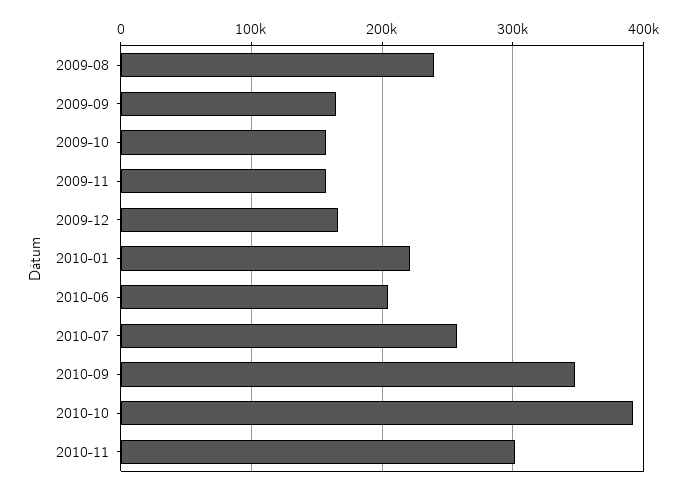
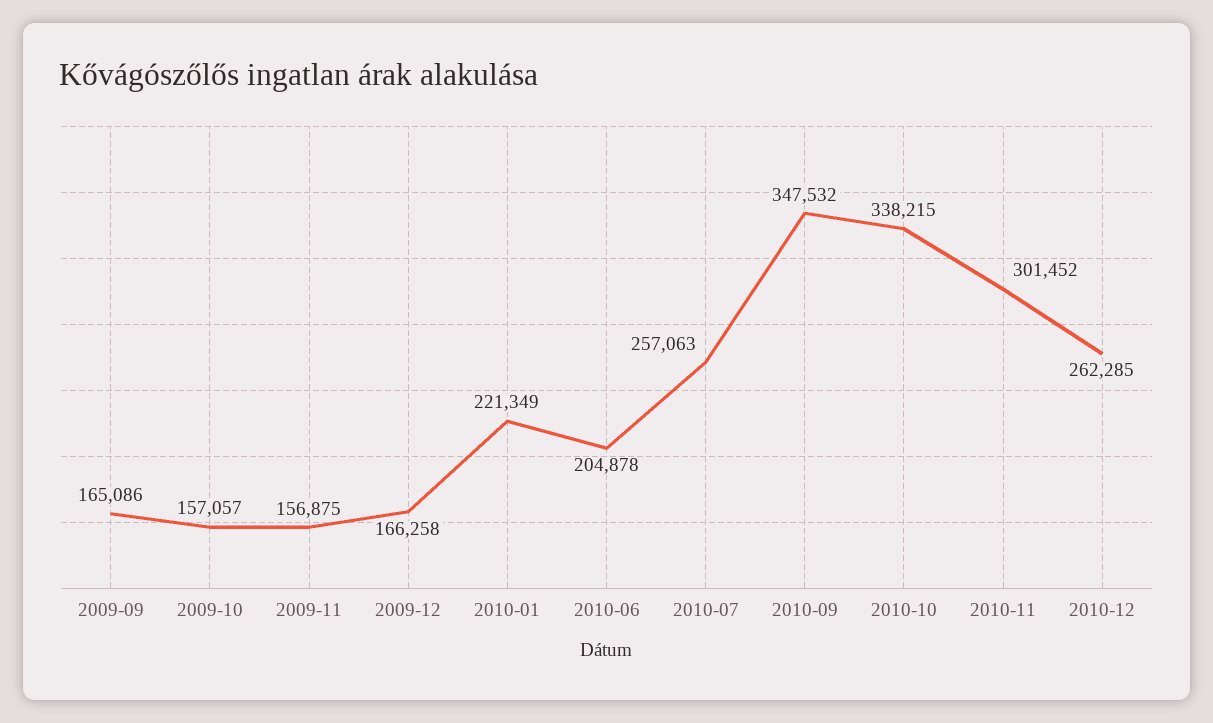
2009-08: 240000 -> none
2010-10: 390000 -> 338215
2010-12: none -> 262285

